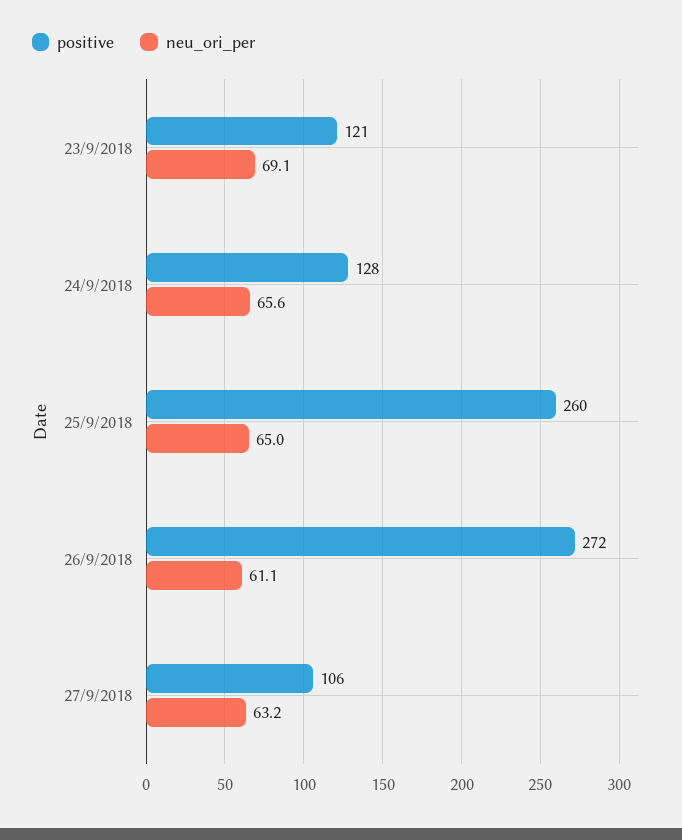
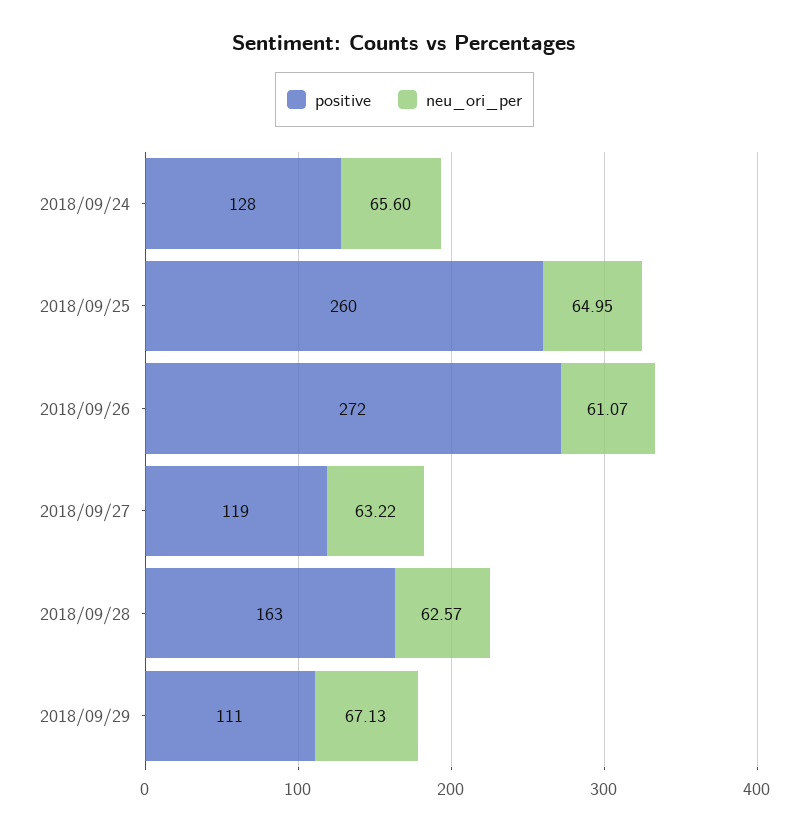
positive, 23/9/2018: 121 -> none
neu_ori_per, 23/9/2018: 69.1 -> none
positive, 27/9/2018: 106 -> 119
positive, 2018/09/28: none -> 163
neu_ori_per, 2018/09/28: none -> 62.57
positive, 2018/09/29: none -> 111
neu_ori_per, 2018/09/29: none -> 67.13

